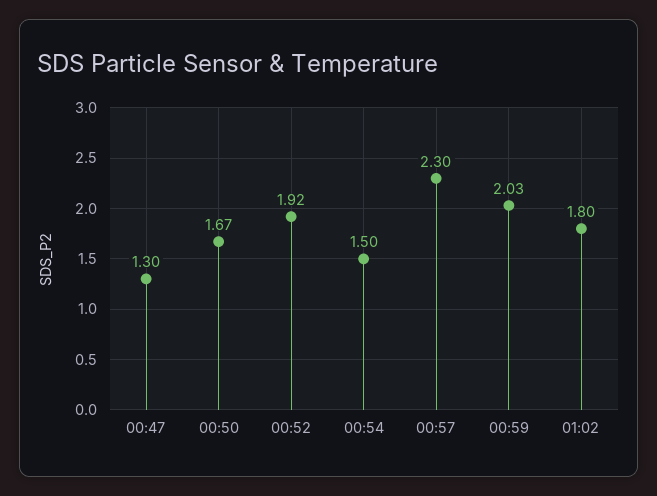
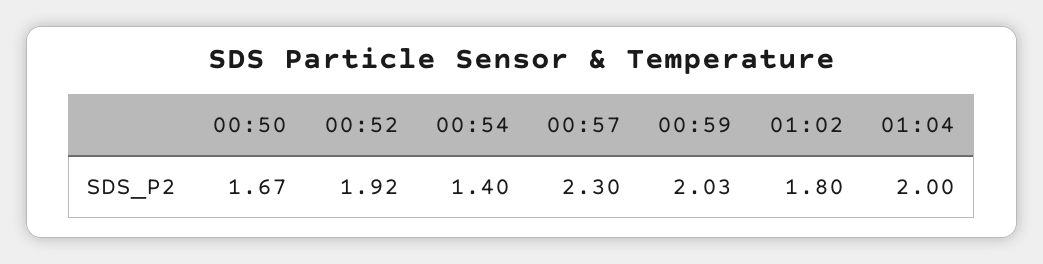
00:47: 1.3 -> none
00:54: 1.5 -> 1.4
01:04: none -> 2

